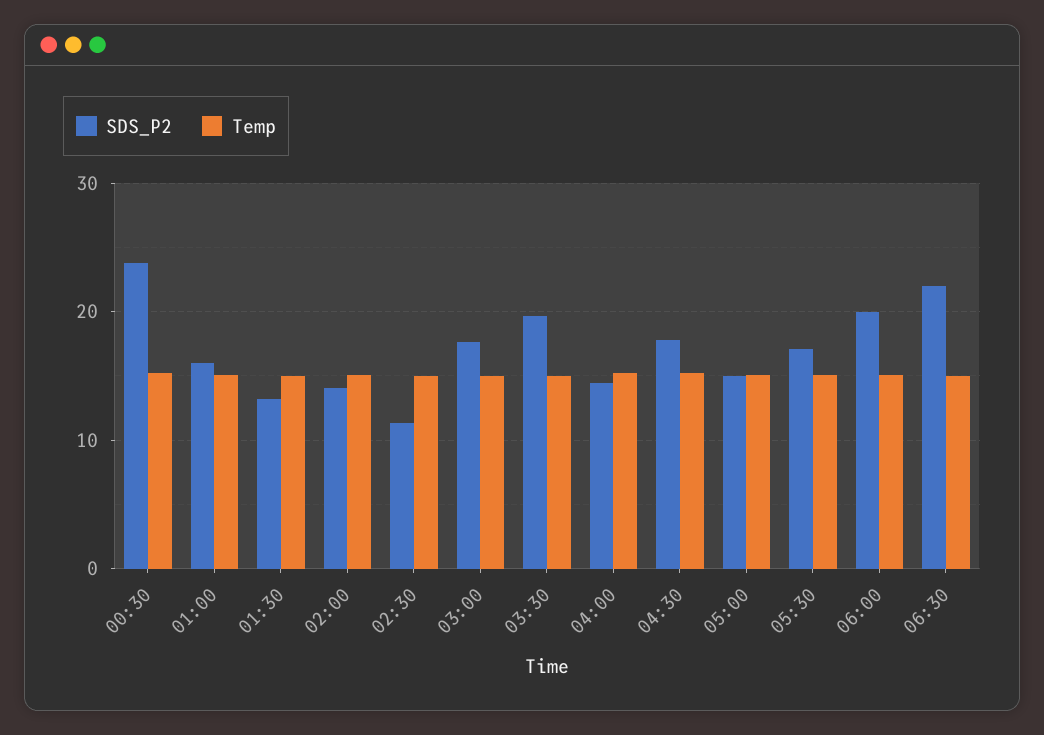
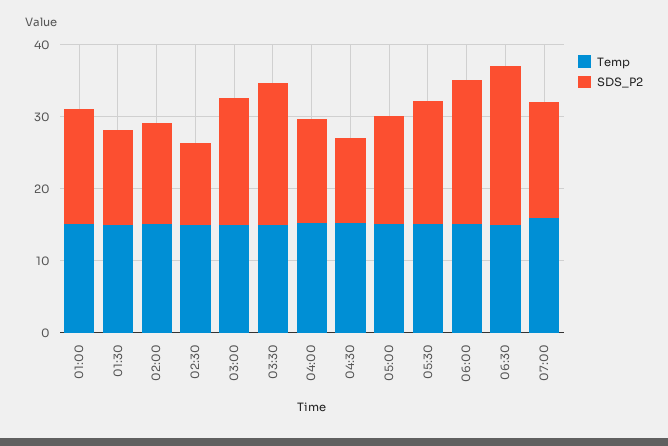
SDS_P2, 00:30: 24 -> none
Temp, 00:30: 15 -> none
SDS_P2, 04:30: 18 -> 12
Temp, 07:00: none -> 16
SDS_P2, 07:00: none -> 16

